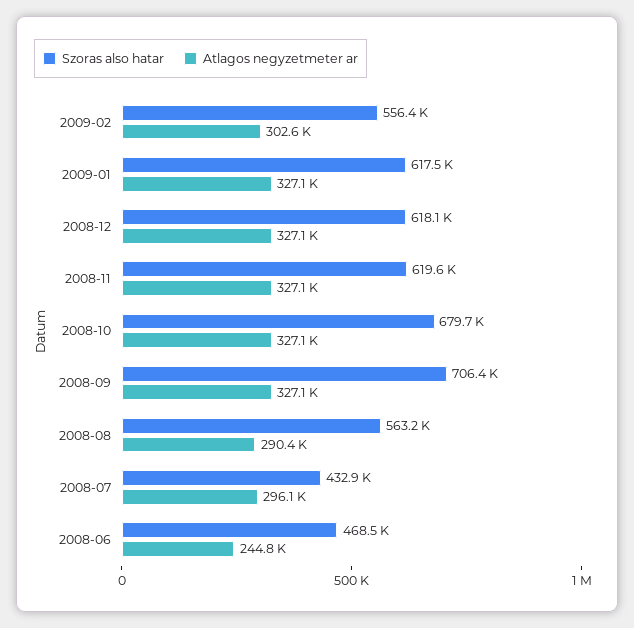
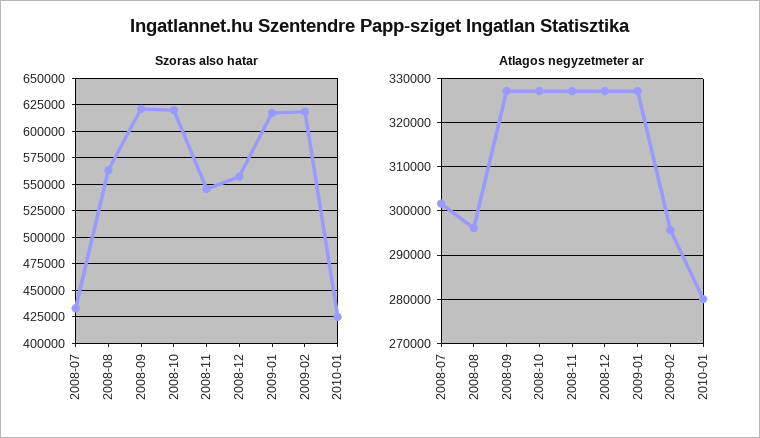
Szoras also hatar, 2009-02: 556400 -> 625000
Atlagos negyzetmeter ar, 2009-02: 302600 -> 296000
Szoras also hatar, 2008-12: 618100 -> 550000
Szoras also hatar, 2008-11: 619600 -> 550000
Szoras also hatar, 2008-10: 679700 -> 625000
Szoras also hatar, 2008-09: 706400 -> 625000
Atlagos negyzetmeter ar, 2008-08: 290400 -> 296000
Atlagos negyzetmeter ar, 2008-07: 296100 -> 302000
Szoras also hatar, 2008-06: 468500 -> none
Atlagos negyzetmeter ar, 2008-06: 244800 -> none
Szoras also hatar, 2010-01: none -> 425000
Atlagos negyzetmeter ar, 2010-01: none -> 280000

